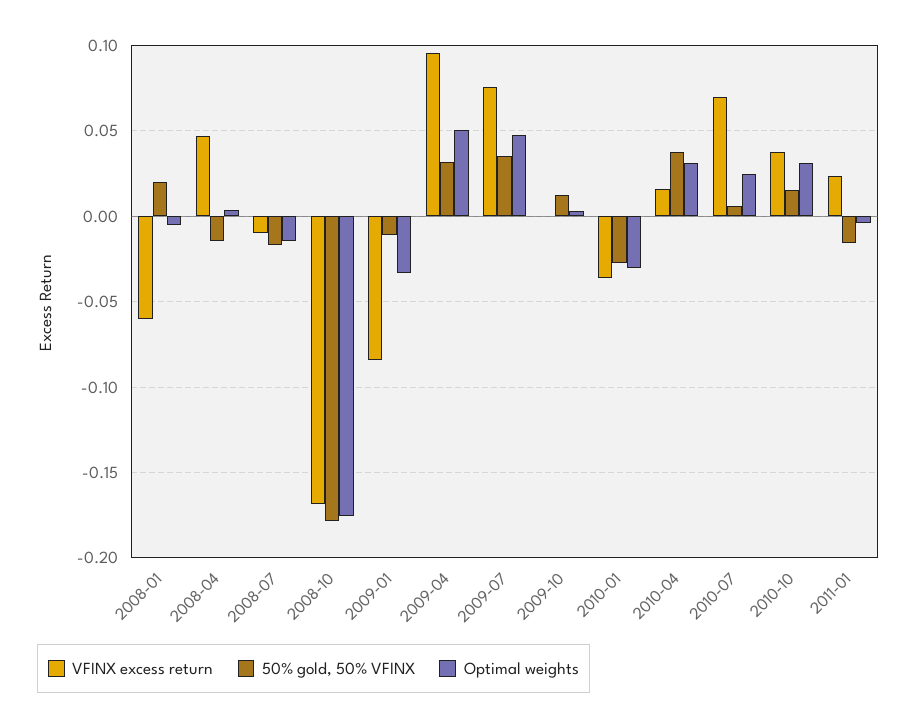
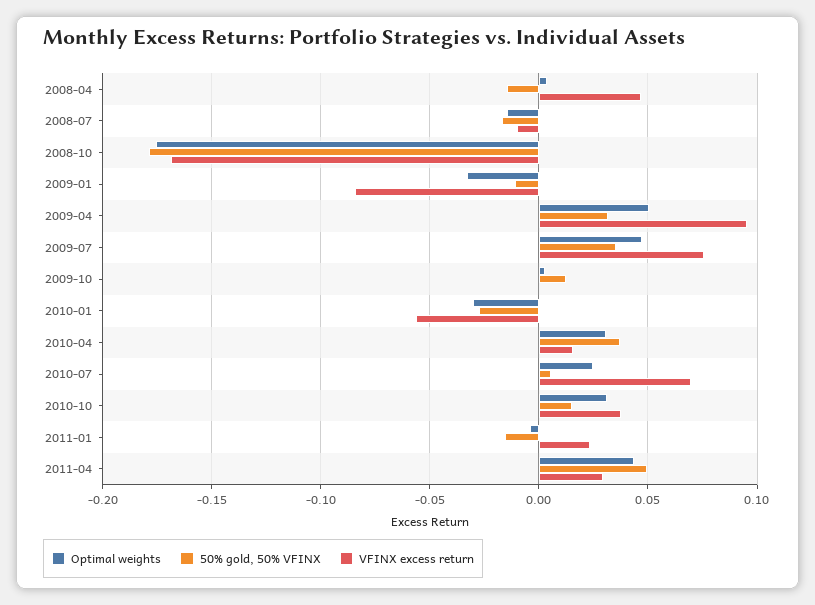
VFINX excess return, 2008-01: -0.06 -> none
50% gold, 50% VFINX, 2008-01: 0.02 -> none
Optimal weights, 2008-01: -0.005 -> none
VFINX excess return, 2010-01: -0.035 -> -0.055
Optimal weights, 2011-04: none -> 0.045
50% gold, 50% VFINX, 2011-04: none -> 0.05
VFINX excess return, 2011-04: none -> 0.03

